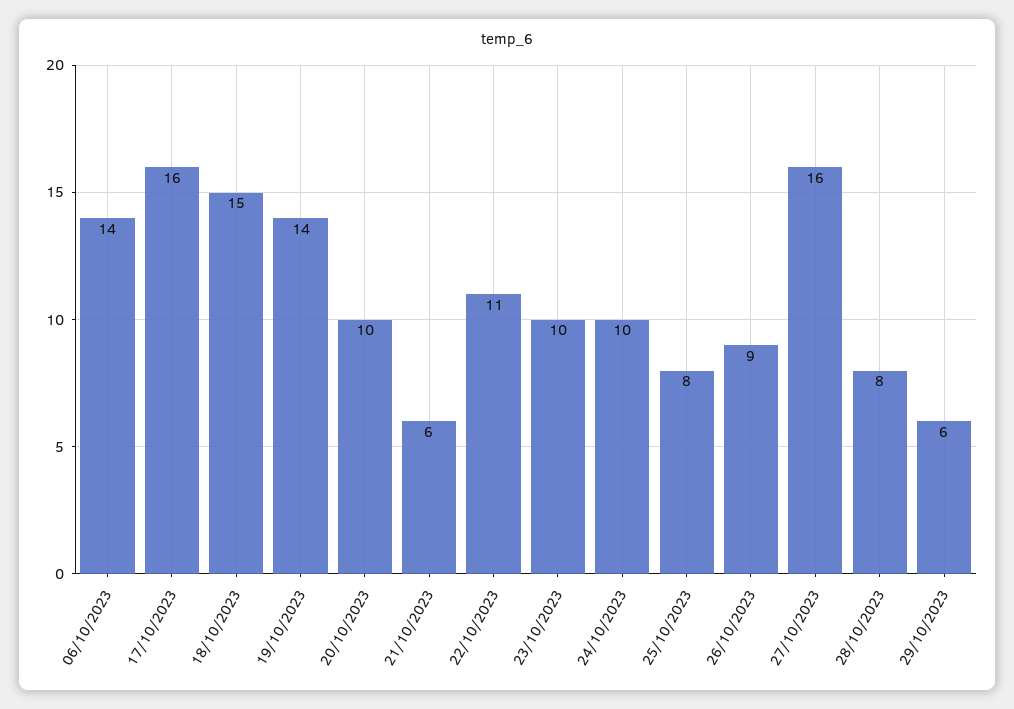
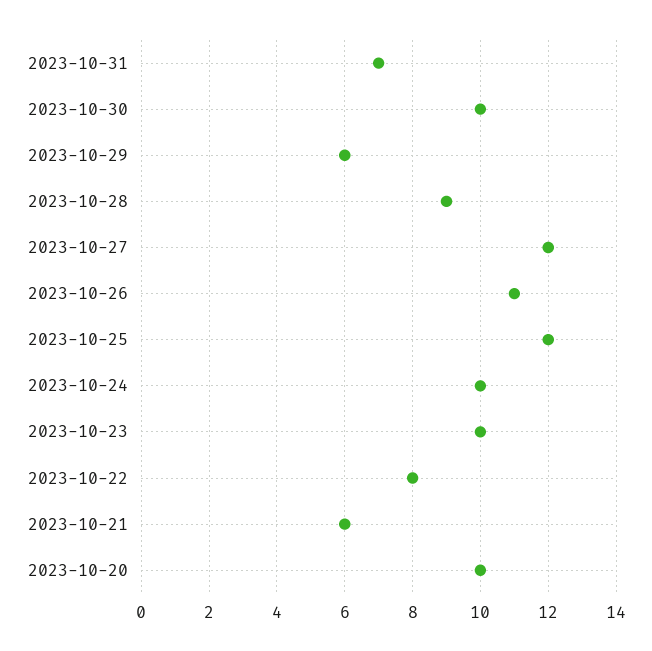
06/10/2023: 14 -> none
17/10/2023: 16 -> none
18/10/2023: 15 -> none
19/10/2023: 14 -> none
22/10/2023: 11 -> 8
25/10/2023: 8 -> 12
26/10/2023: 9 -> 11
27/10/2023: 16 -> 12
28/10/2023: 8 -> 9
2023-10-31: none -> 7
2023-10-30: none -> 10

